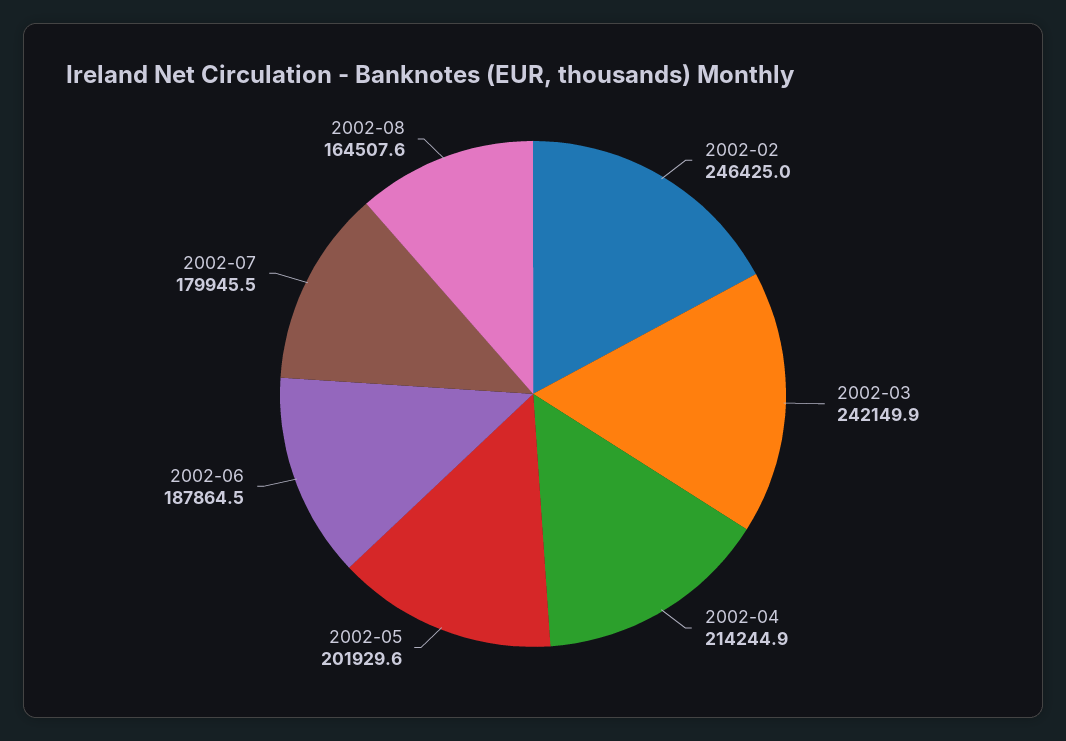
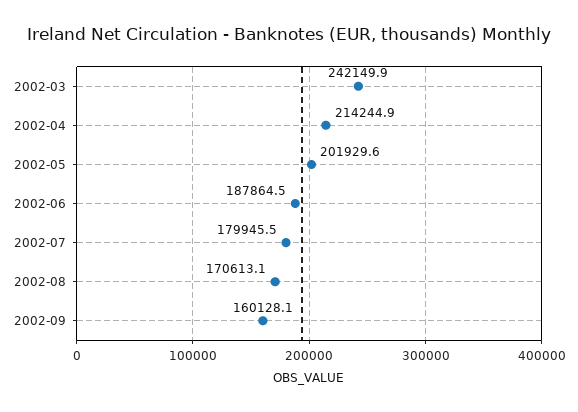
2002-02: 246425 -> none
2002-08: 164507.6 -> 170613.1
2002-09: none -> 160128.1

